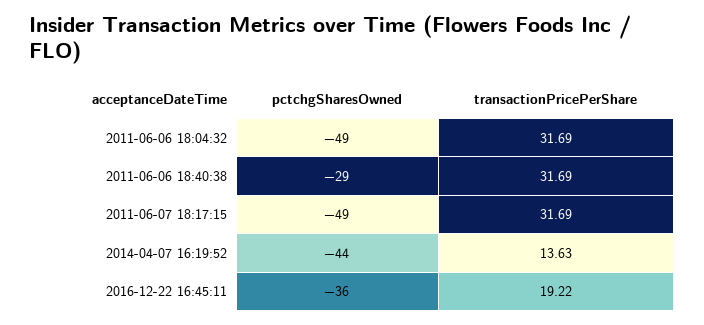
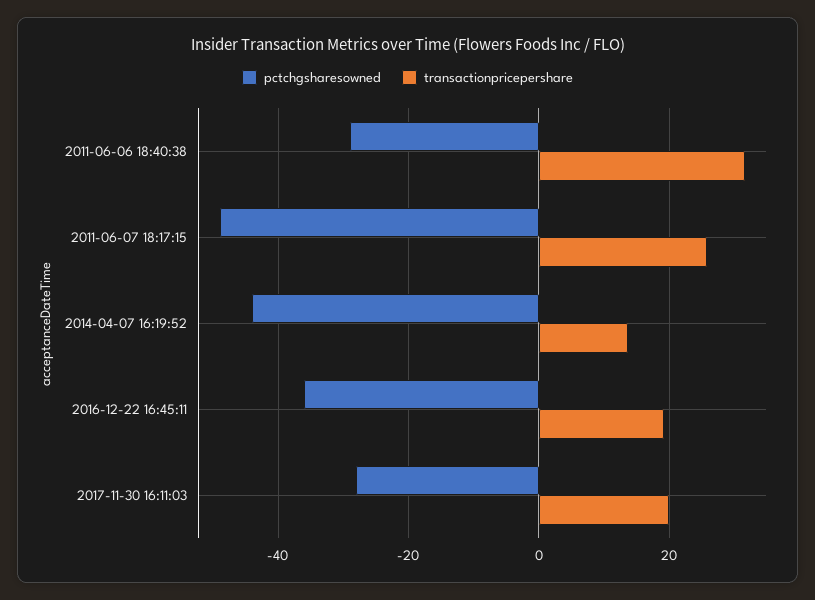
pctchgSharesOwned, 2011-06-06 18:04:32: -49 -> none
transactionPricePerShare, 2011-06-06 18:04:32: 31.69 -> none
transactionPricePerShare, 2011-06-07 18:17:15: 31.69 -> 26
pctchgSharesOwned, 2017-11-30 16:11:03: none -> -28
transactionPricePerShare, 2017-11-30 16:11:03: none -> 20

